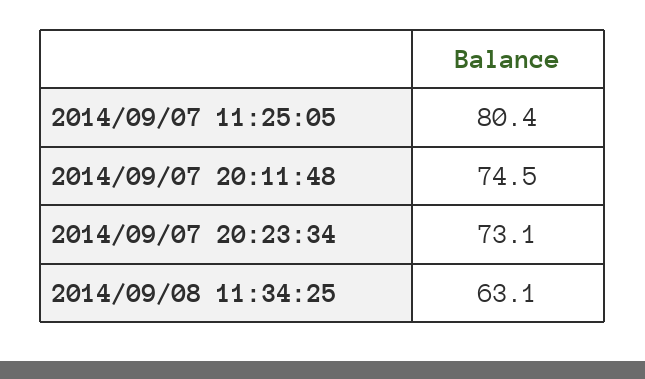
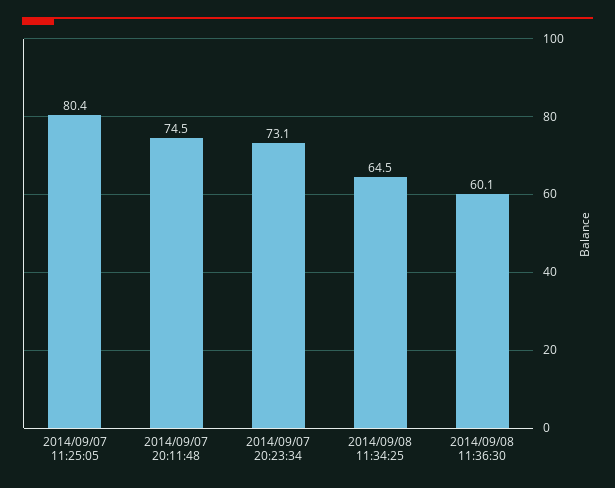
2014/09/08 11:34:25: 63.1 -> 64.5
2014/09/08 11:36:30: none -> 60.1

